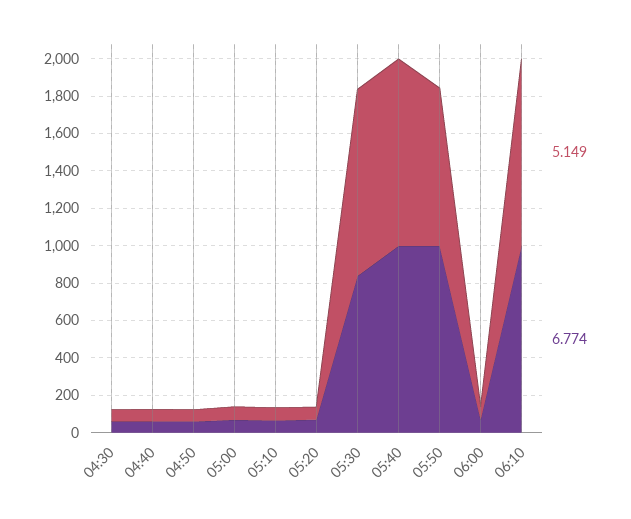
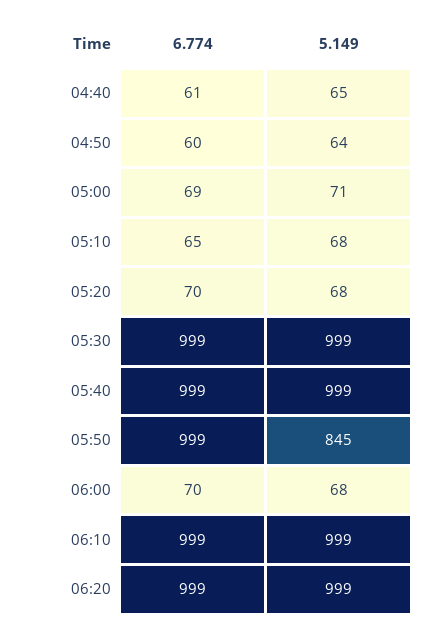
5.149, 04:30: 50 -> none
6.774, 04:30: 50 -> none
6.774, 05:30: 850 -> 999
6.774, 06:20: none -> 999
5.149, 06:20: none -> 999

